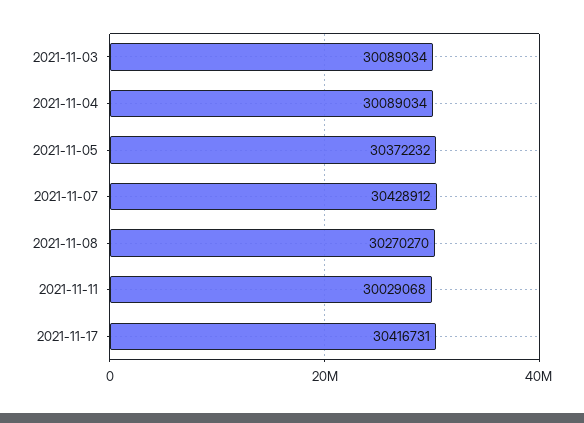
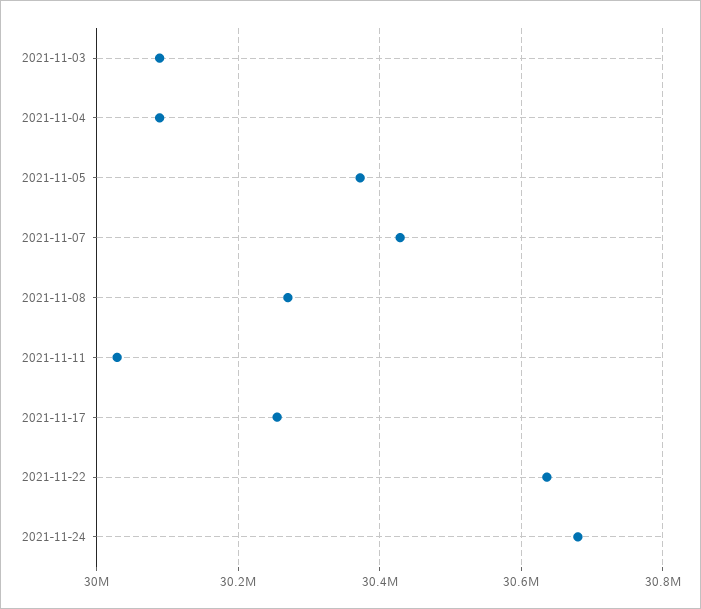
2021-11-17: 30416731 -> 30260000
2021-11-22: none -> 30640000
2021-11-24: none -> 30680000

